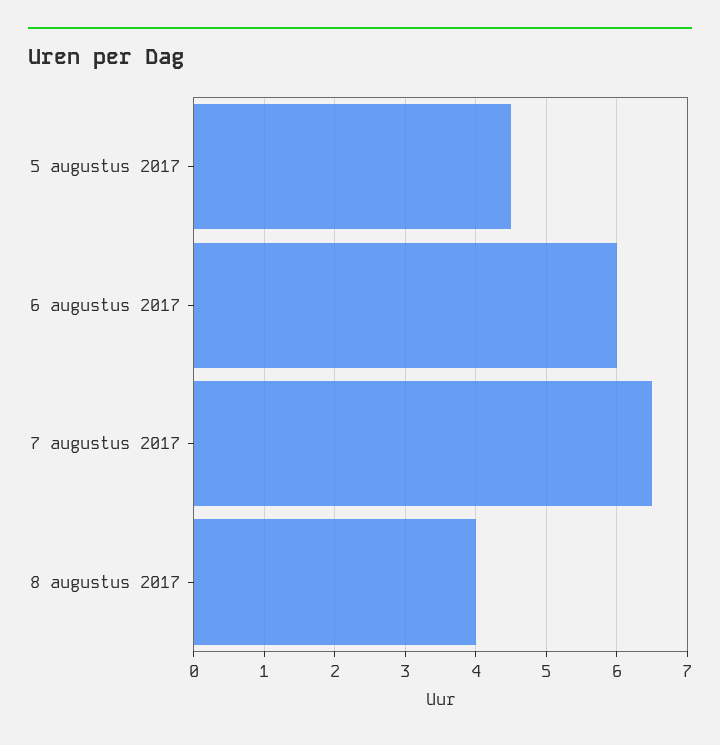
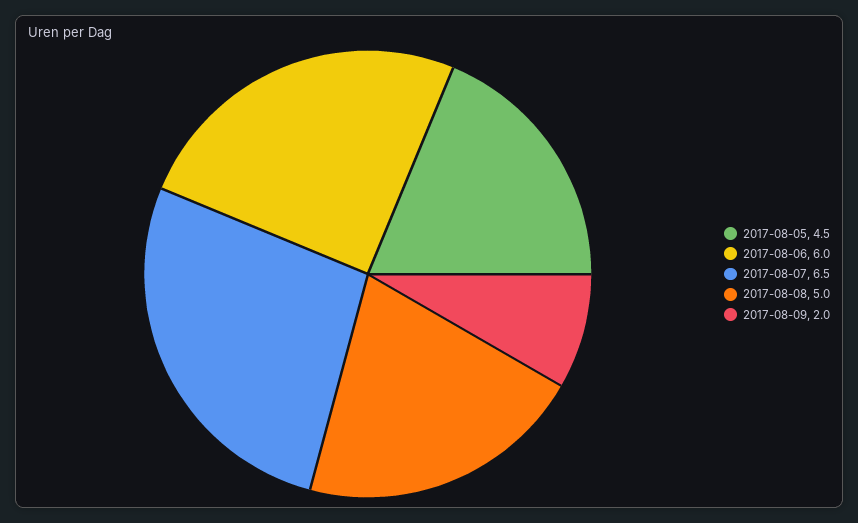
8 augustus 2017: 4 -> 5
2017-08-09: none -> 2

